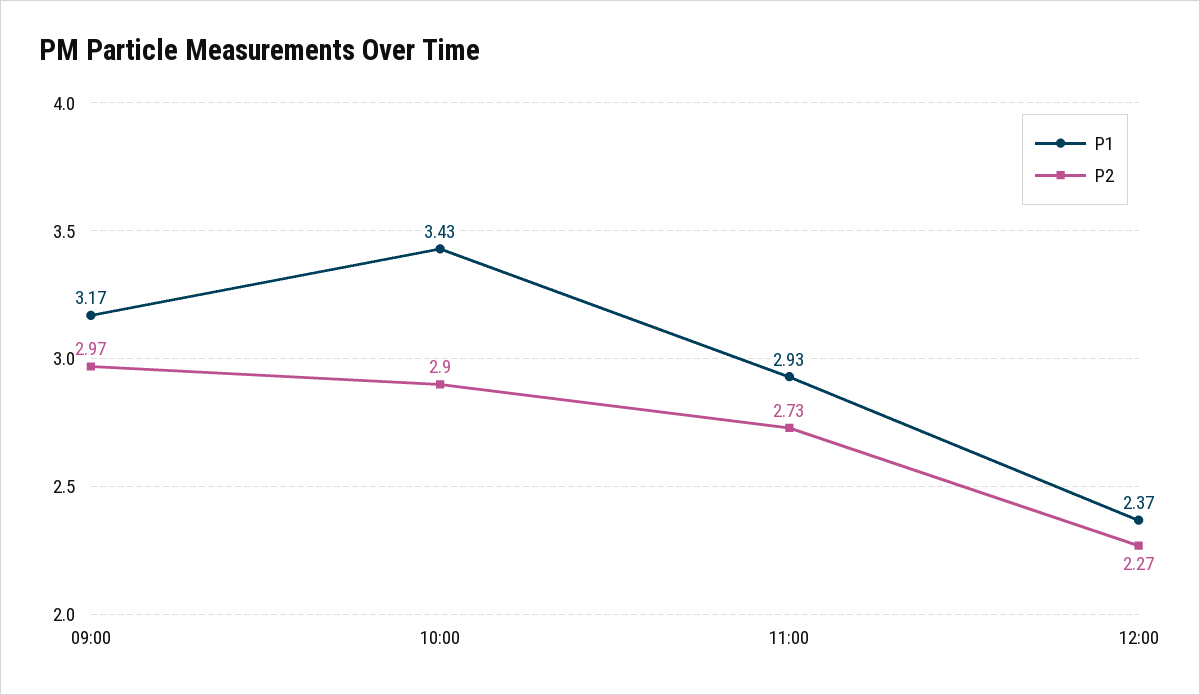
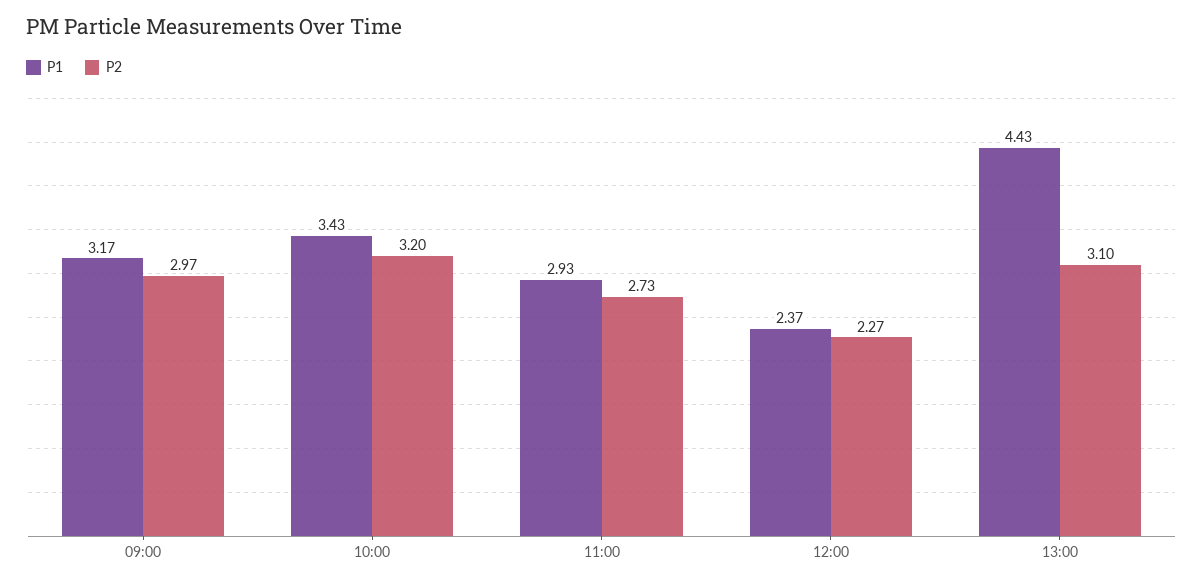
P2, 10:00: 2.9 -> 3.2
P1, 13:00: none -> 4.43
P2, 13:00: none -> 3.1

